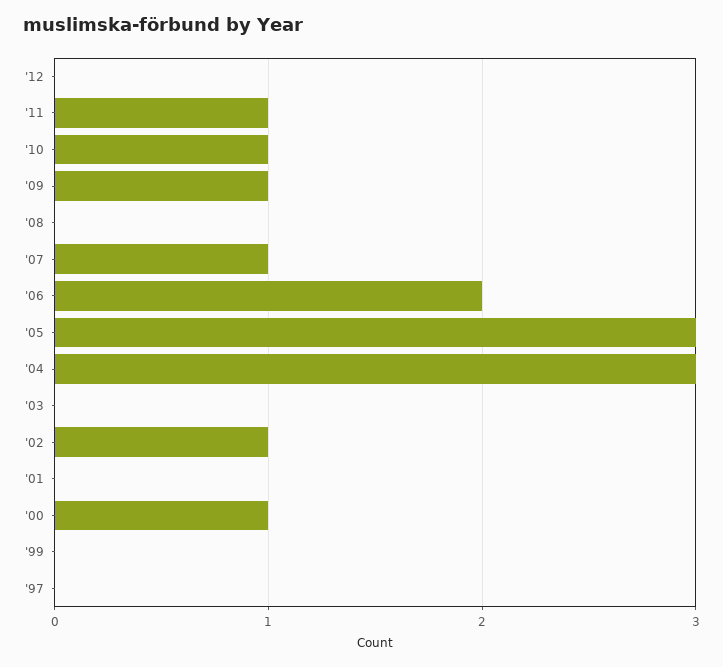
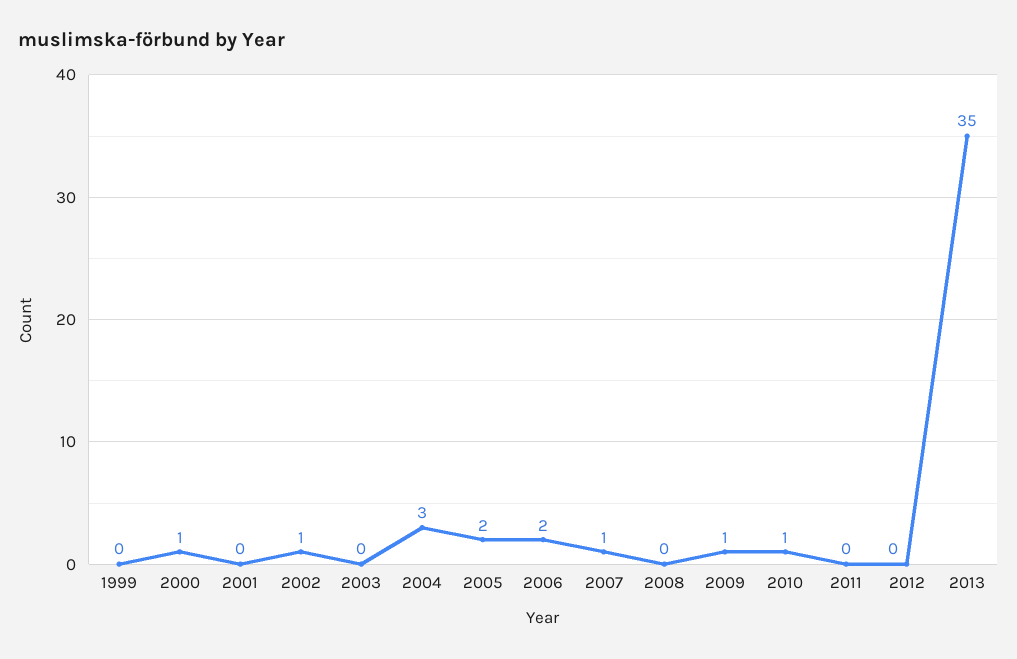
'11: 1 -> 0
'05: 3 -> 2
'97: 0 -> none
2013: none -> 35

